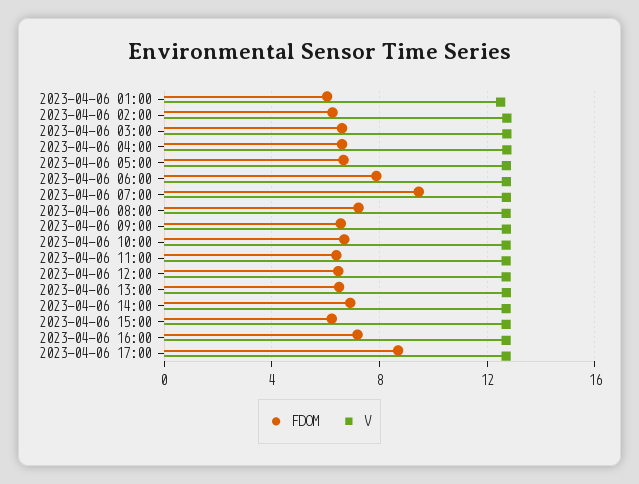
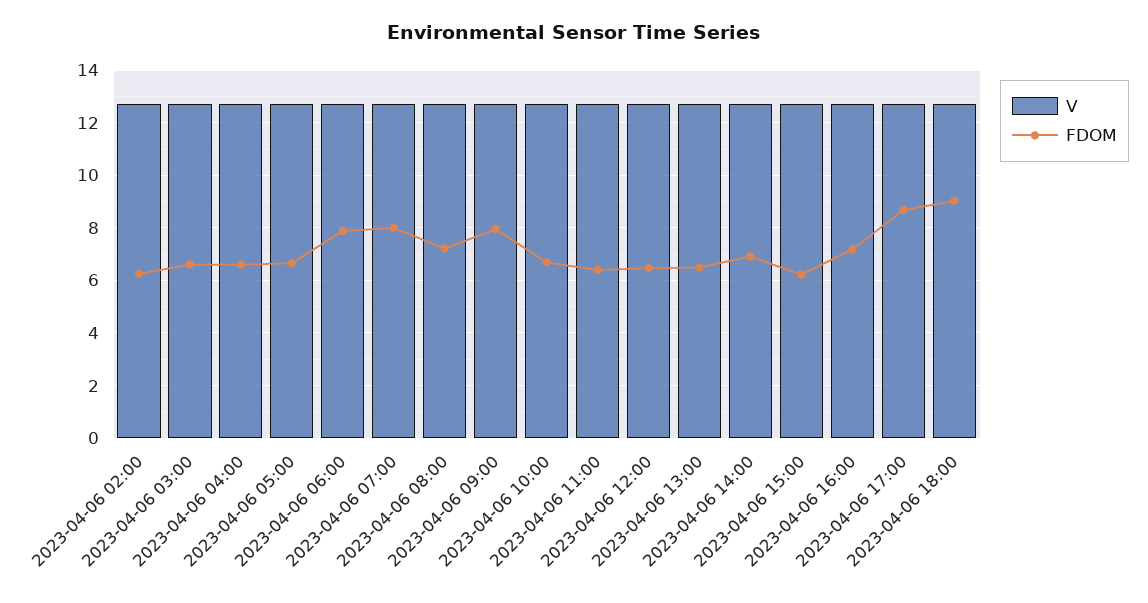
FDOM, 2023-04-06 01:00: 6 -> none
V, 2023-04-06 01:00: 12.5 -> none
FDOM, 2023-04-06 07:00: 9.5 -> 8
FDOM, 2023-04-06 09:00: 6.5 -> 8
V, 2023-04-06 18:00: none -> 12.75
FDOM, 2023-04-06 18:00: none -> 9

